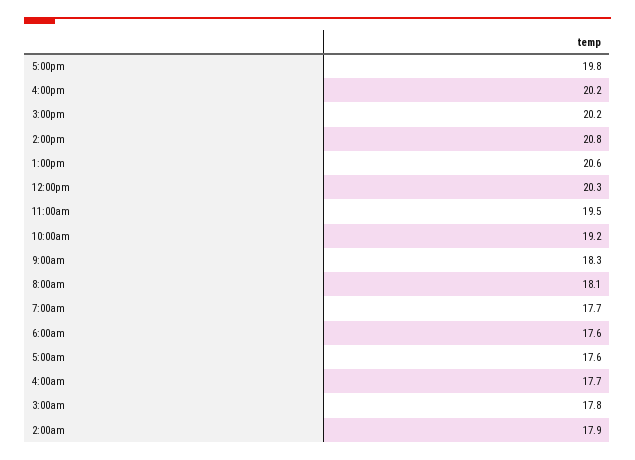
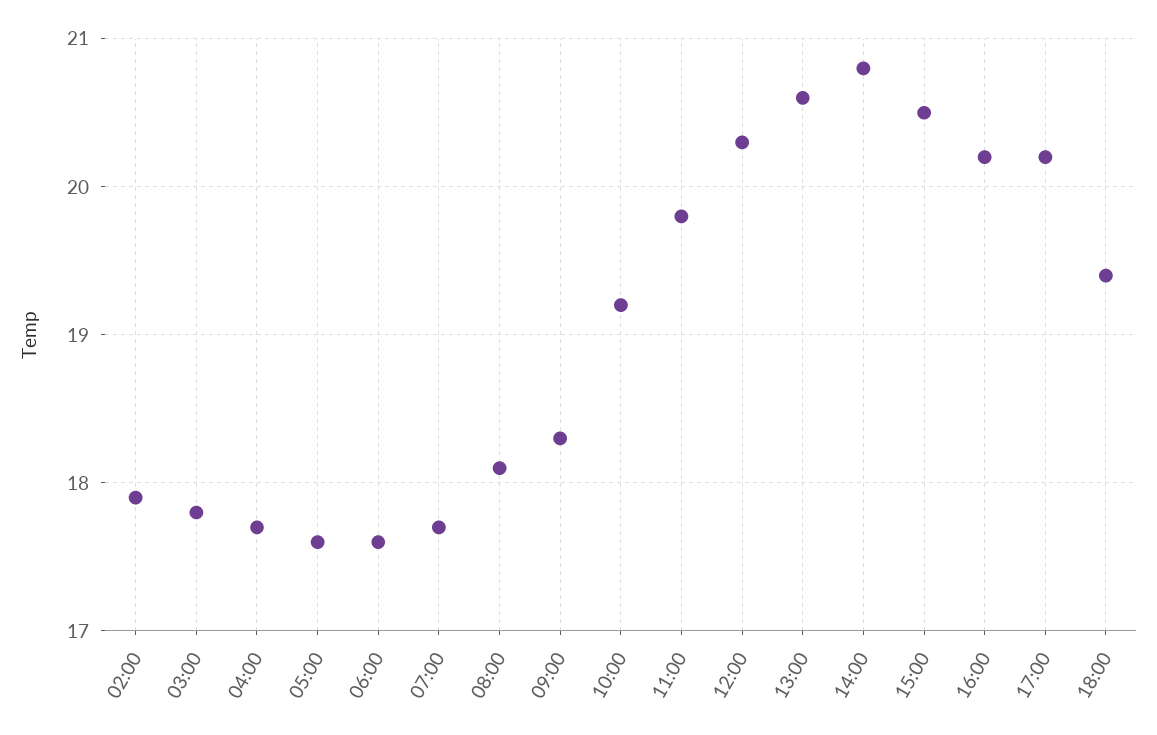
5:00pm: 19.8 -> 20.2
3:00pm: 20.2 -> 20.5
11:00am: 19.5 -> 19.8
18:00: none -> 19.4

